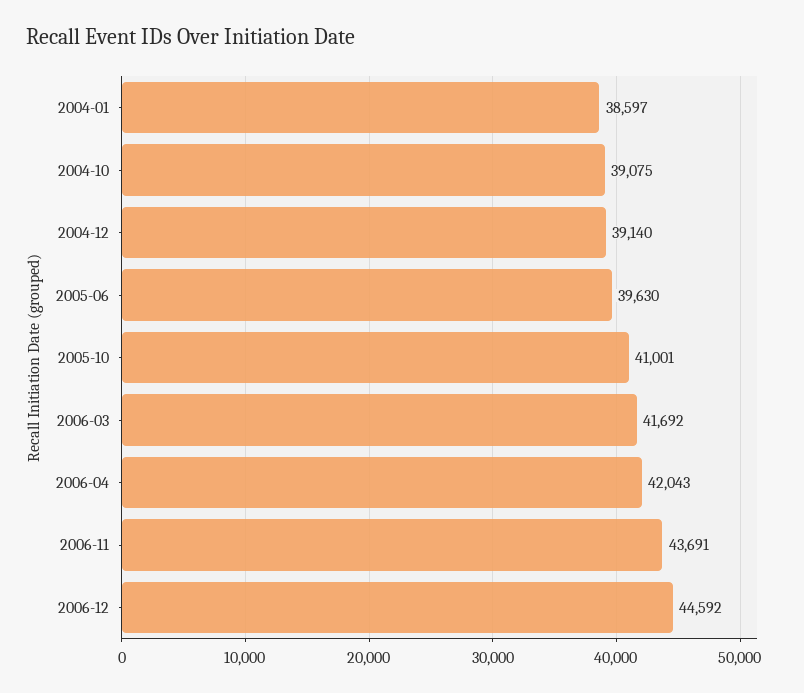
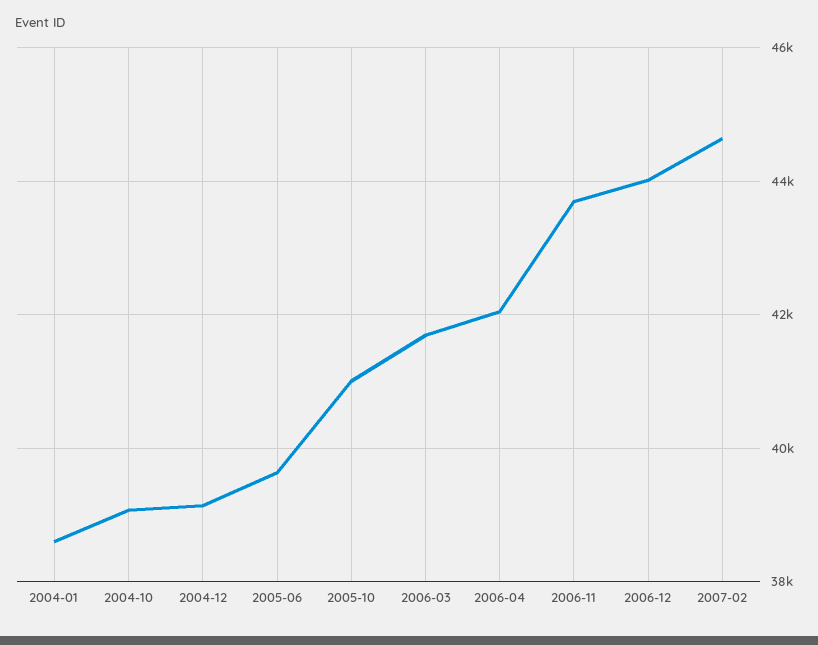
2006-12: 44592 -> 44000
2007-02: none -> 44600

